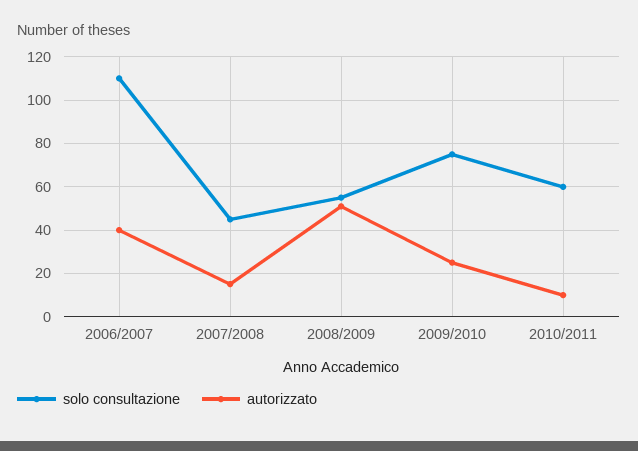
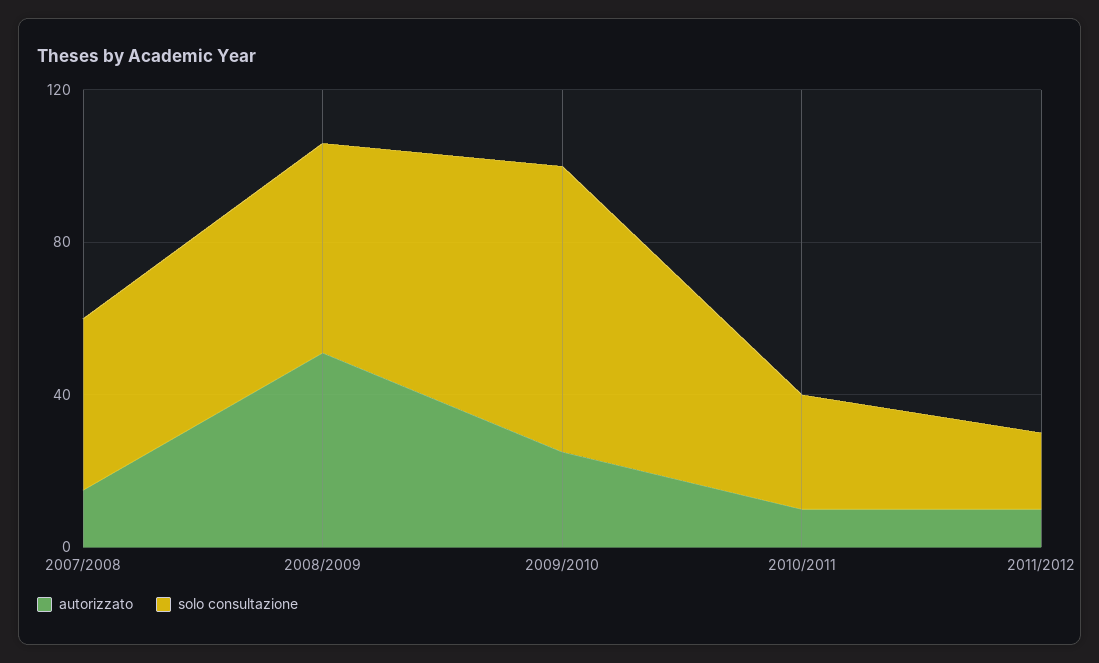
solo consultazione, 2006/2007: 110 -> none
autorizzato, 2006/2007: 40 -> none
solo consultazione, 2010/2011: 60 -> 30
autorizzato, 2011/2012: none -> 10
solo consultazione, 2011/2012: none -> 20

